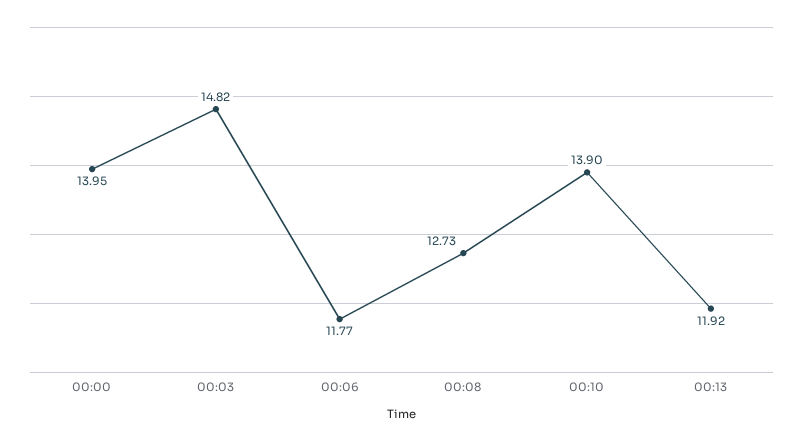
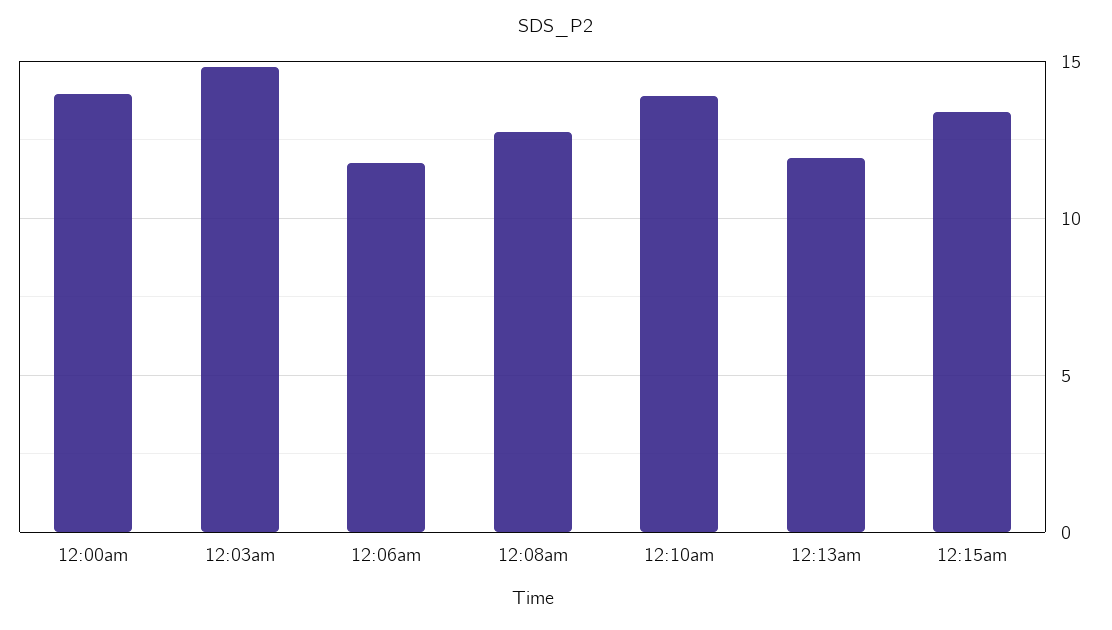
12:15am: none -> 13.5

